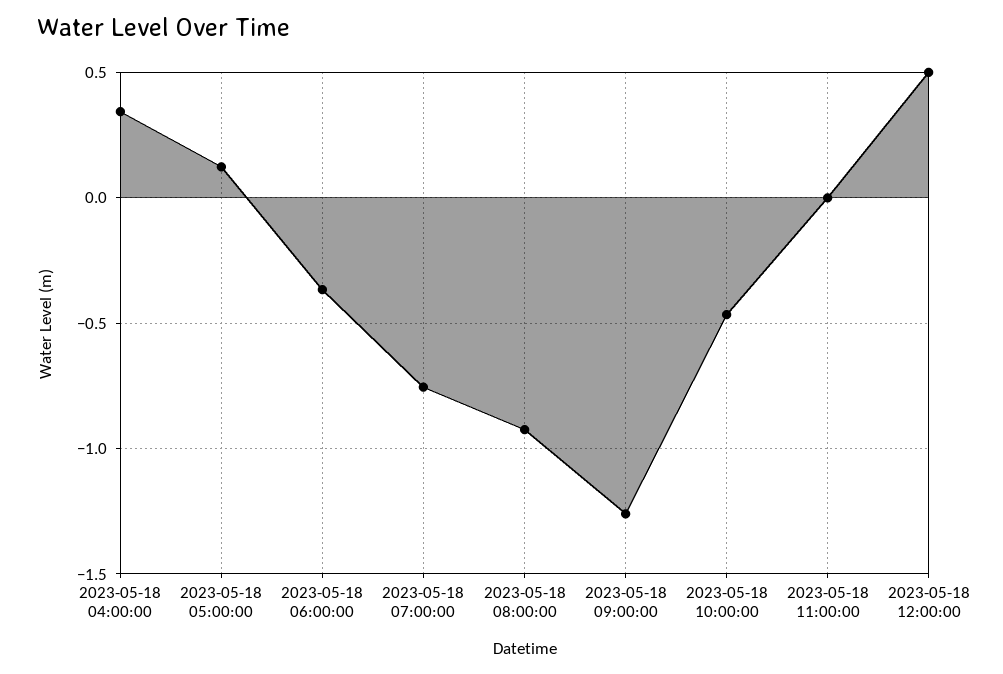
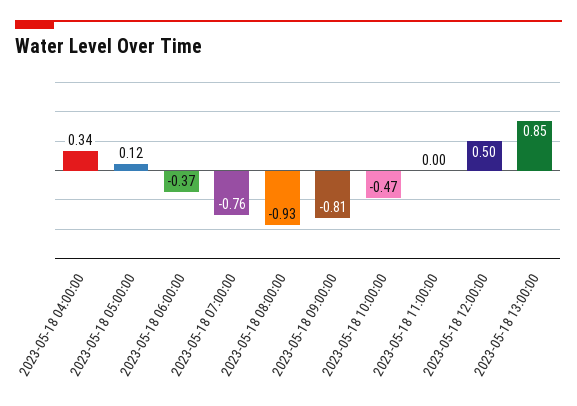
2023-05-18 09:00:00: -1.25 -> -0.81
2023-05-18 13:00:00: none -> 0.85

